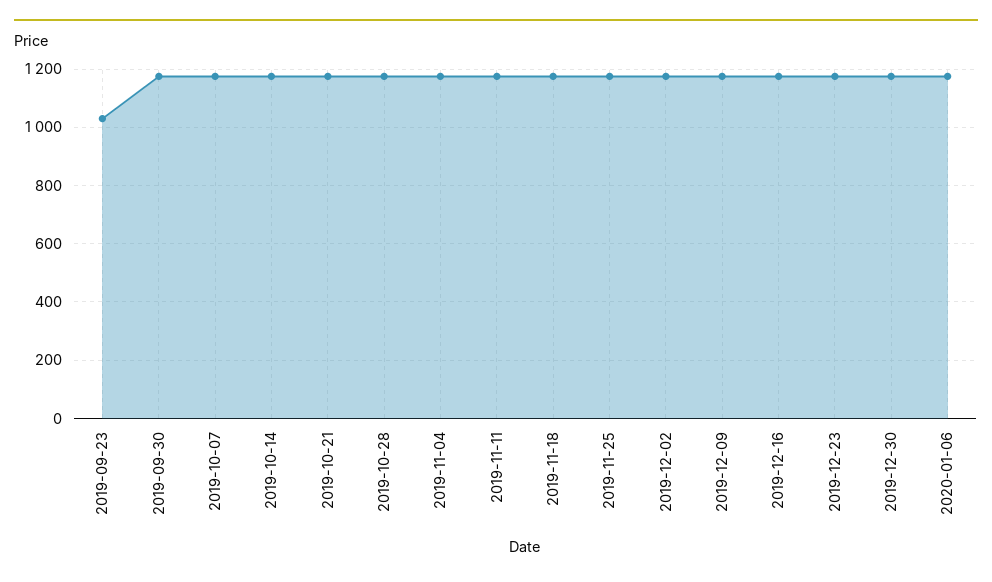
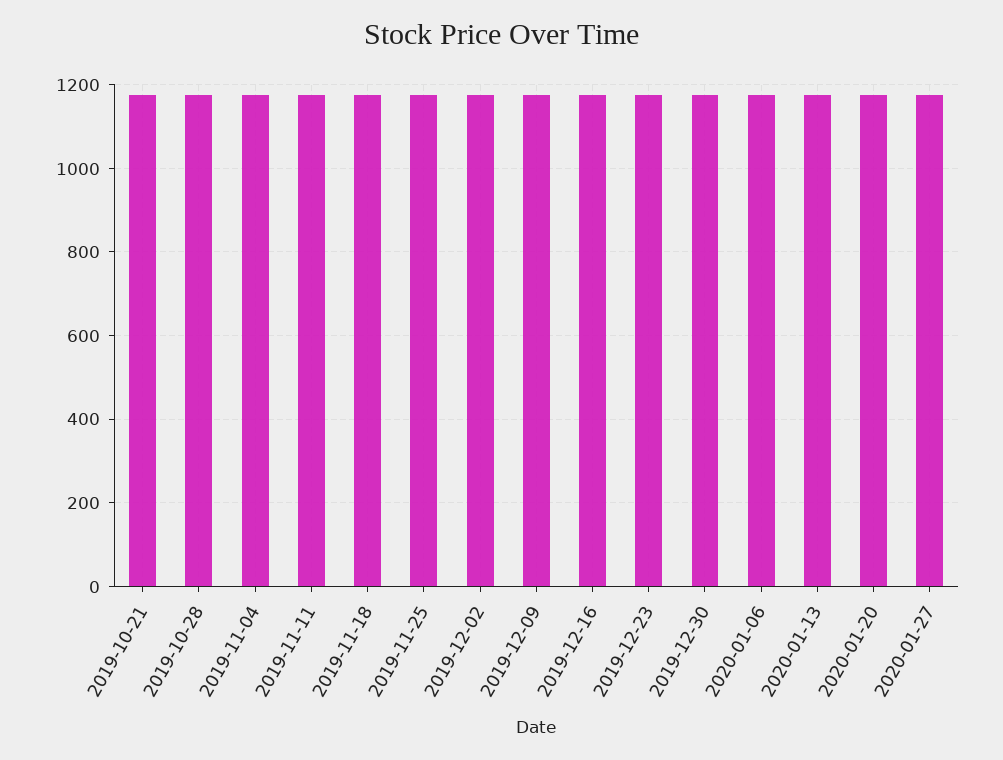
2019-09-23: 1025 -> none
2019-09-30: 1175 -> none
2019-10-07: 1175 -> none
2019-10-14: 1175 -> none
2020-01-13: none -> 1180
2020-01-20: none -> 1180
2020-01-27: none -> 1180

